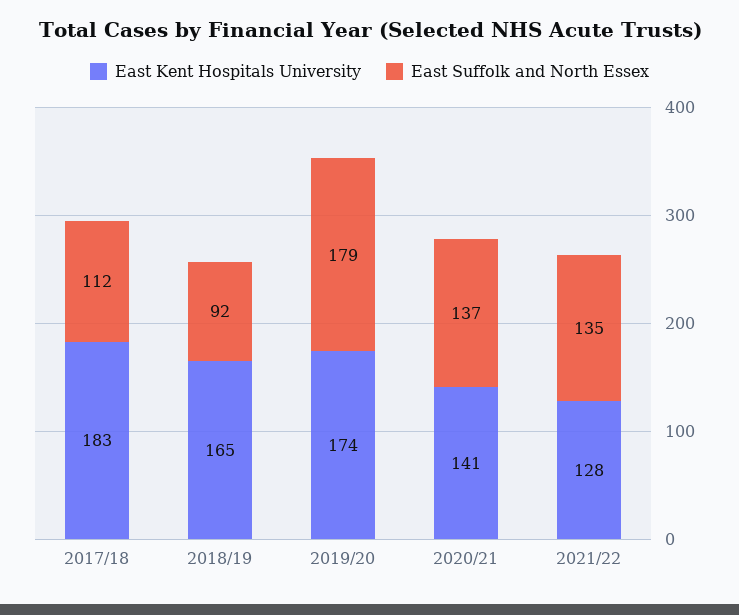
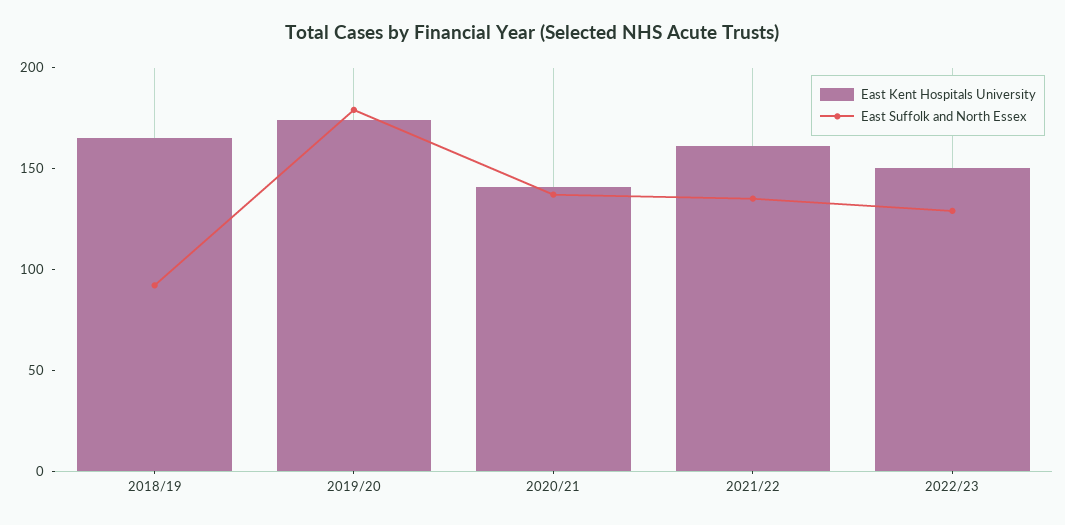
East Kent Hospitals University, 2017/18: 183 -> none
East Suffolk and North Essex, 2017/18: 112 -> none
East Kent Hospitals University, 2021/22: 128 -> 160
East Kent Hospitals University, 2022/23: none -> 150
East Suffolk and North Essex, 2022/23: none -> 130

